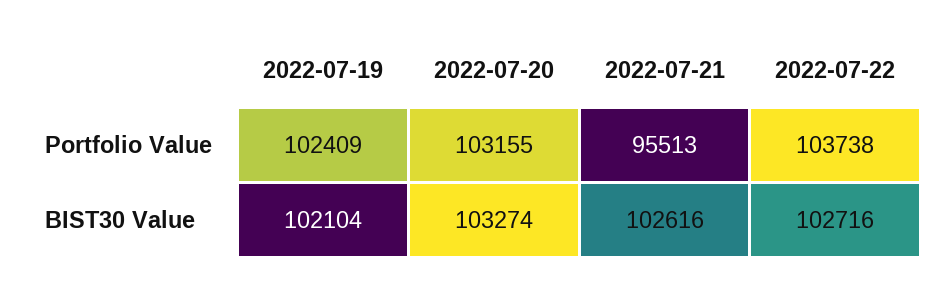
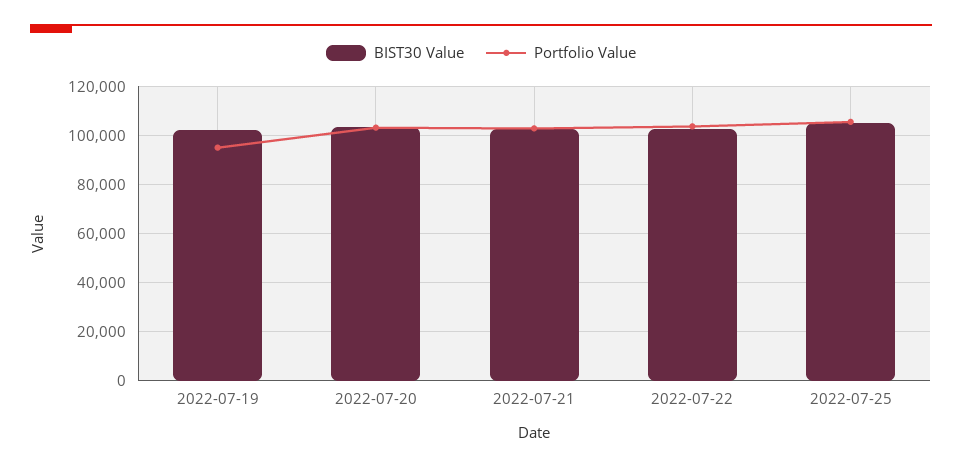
Portfolio Value, 2022-07-19: 102409 -> 95000
Portfolio Value, 2022-07-21: 95513 -> 102500
BIST30 Value, 2022-07-25: none -> 105000
Portfolio Value, 2022-07-25: none -> 105000

